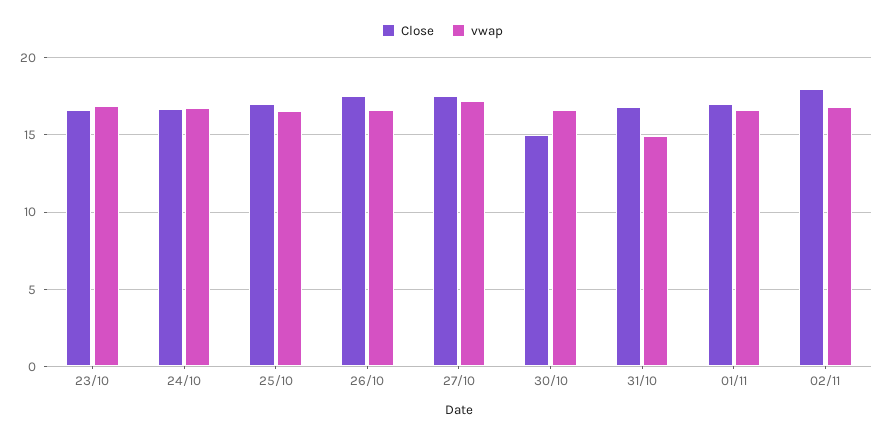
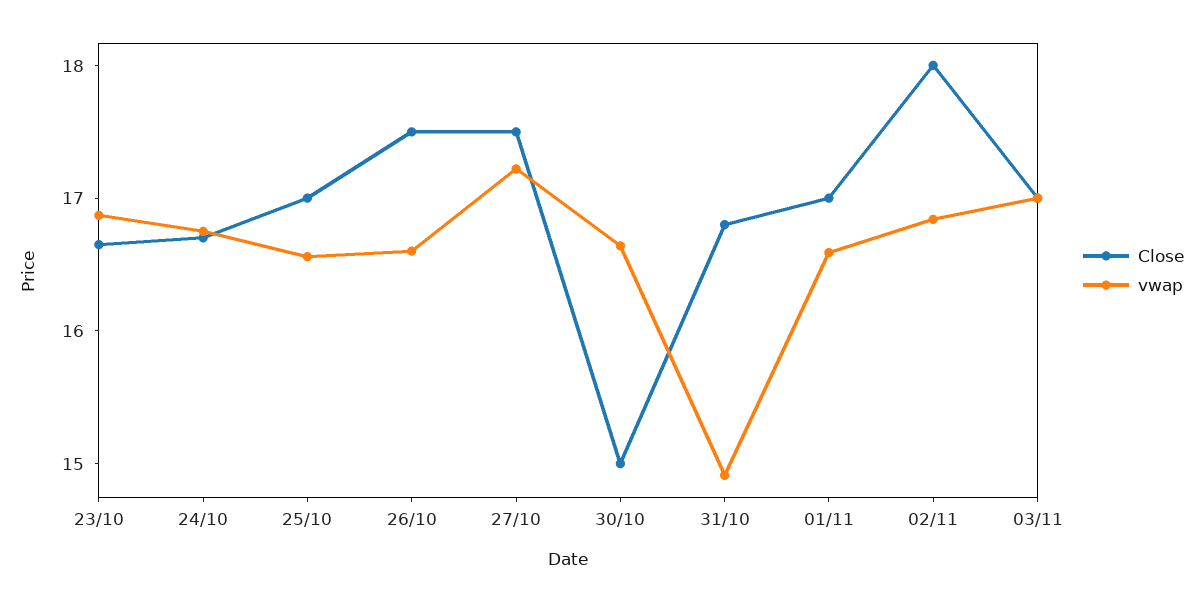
Close, 03/11: none -> 17
vwap, 03/11: none -> 17

